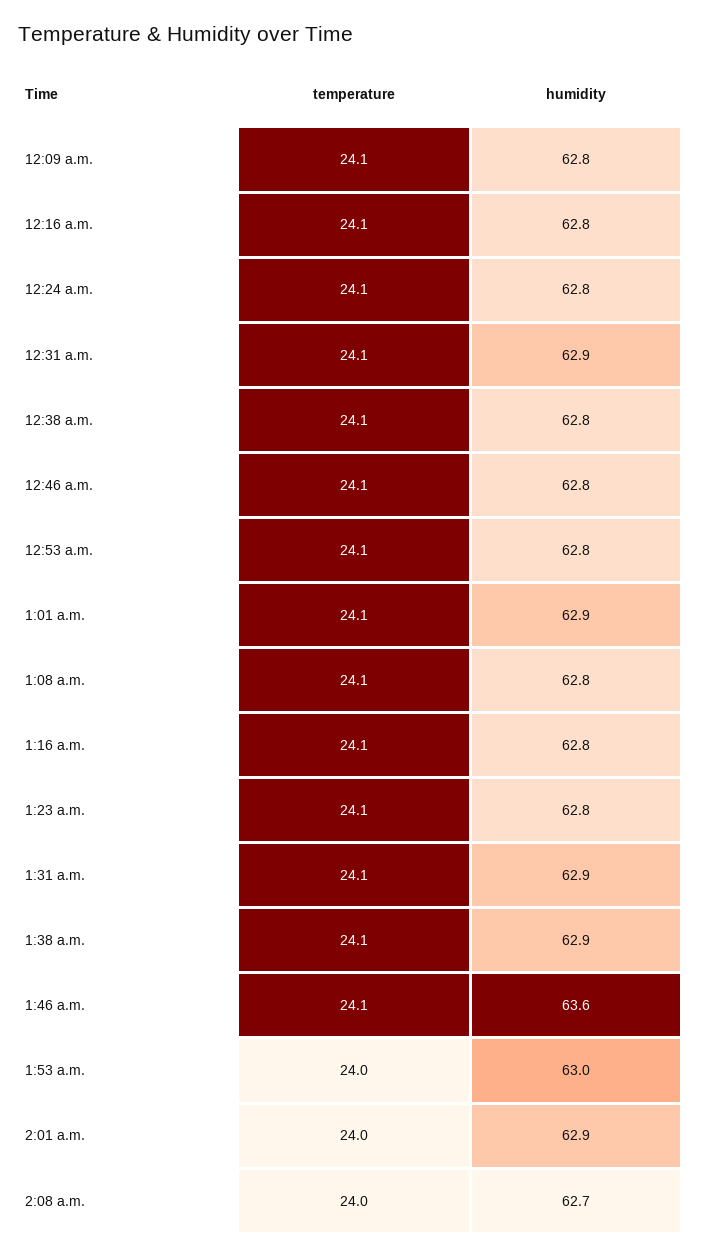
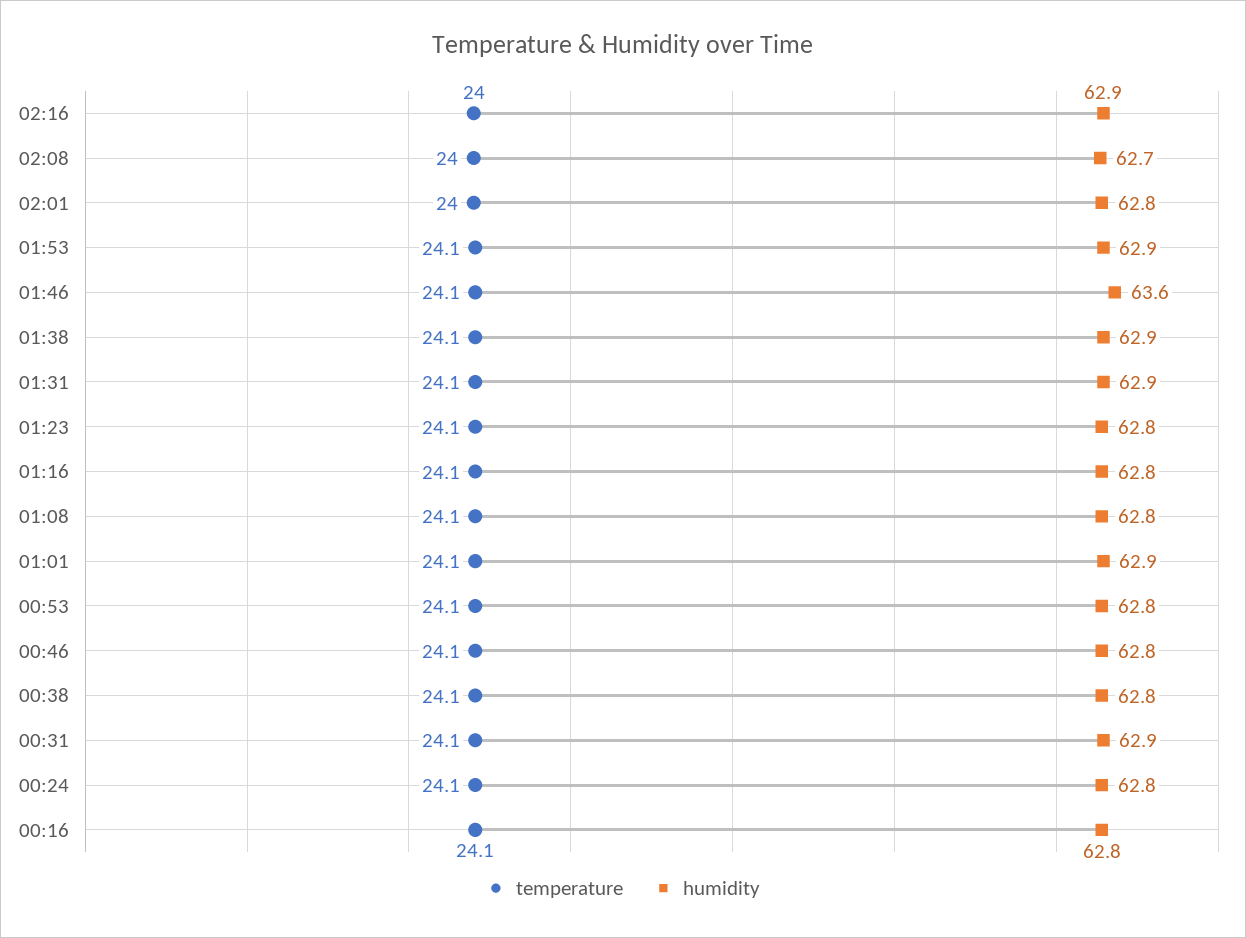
temperature, 12:09 a.m.: 24.1 -> none
humidity, 12:09 a.m.: 62.8 -> none
temperature, 1:53 a.m.: 24 -> 24.1
humidity, 1:53 a.m.: 63 -> 62.9
humidity, 2:01 a.m.: 62.9 -> 62.8
temperature, 02:16: none -> 24
humidity, 02:16: none -> 62.9

